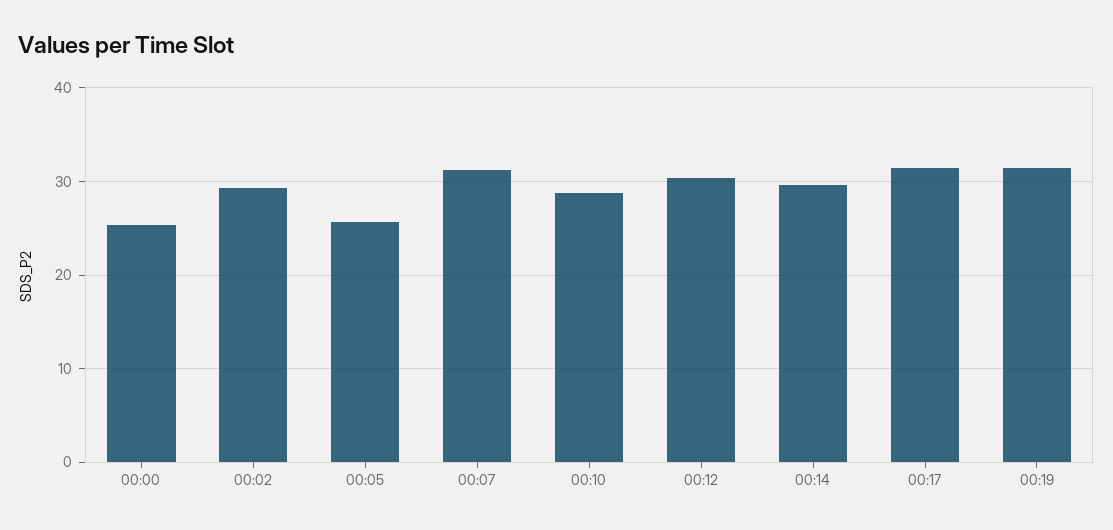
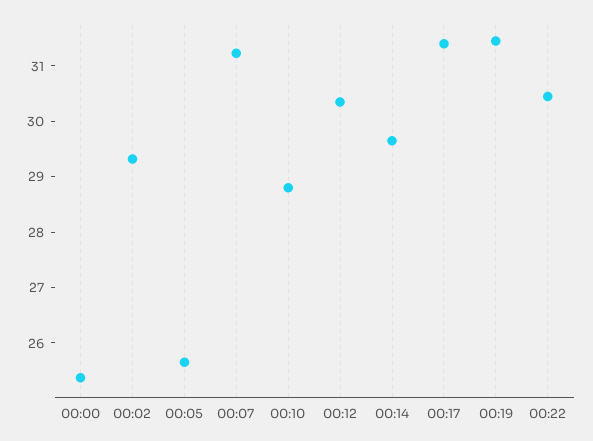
00:22: none -> 30.4

